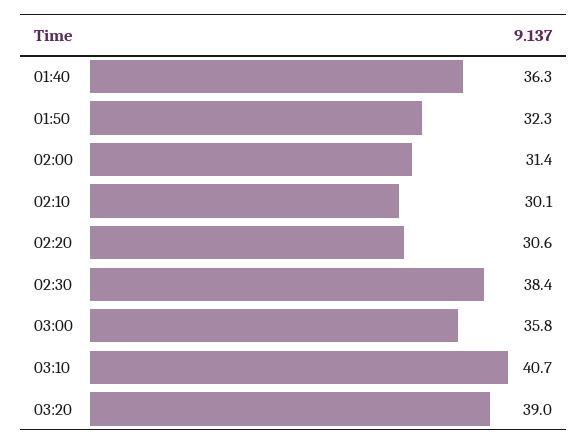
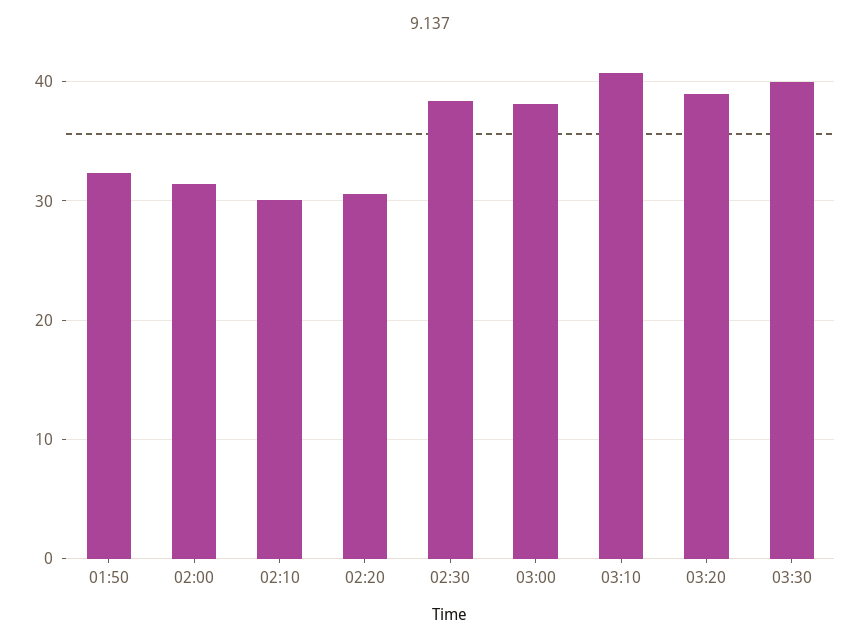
01:40: 36.3 -> none
03:00: 35.8 -> 38
03:30: none -> 40

